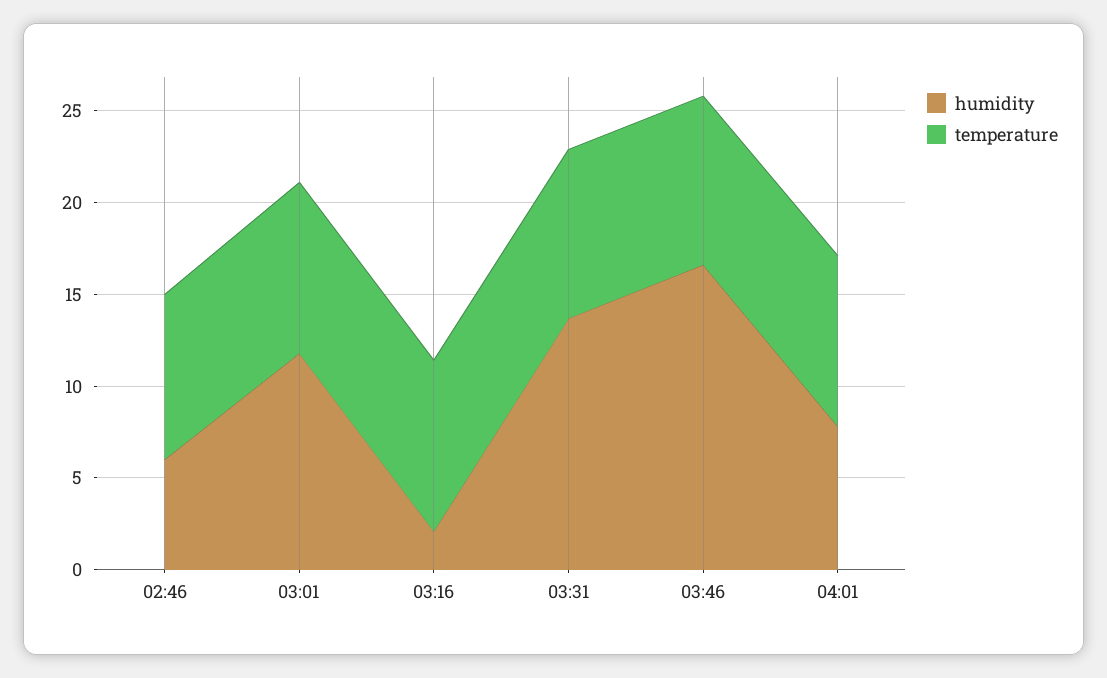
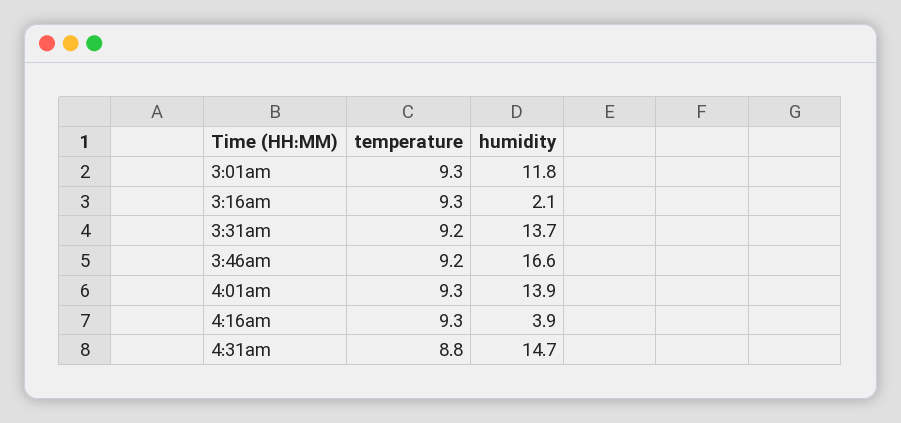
humidity, 02:46: 6 -> none
temperature, 02:46: 9 -> none
humidity, 04:01: 8 -> 13.9
temperature, 4:16am: none -> 9.3
humidity, 4:16am: none -> 3.9
temperature, 4:31am: none -> 8.8
humidity, 4:31am: none -> 14.7

